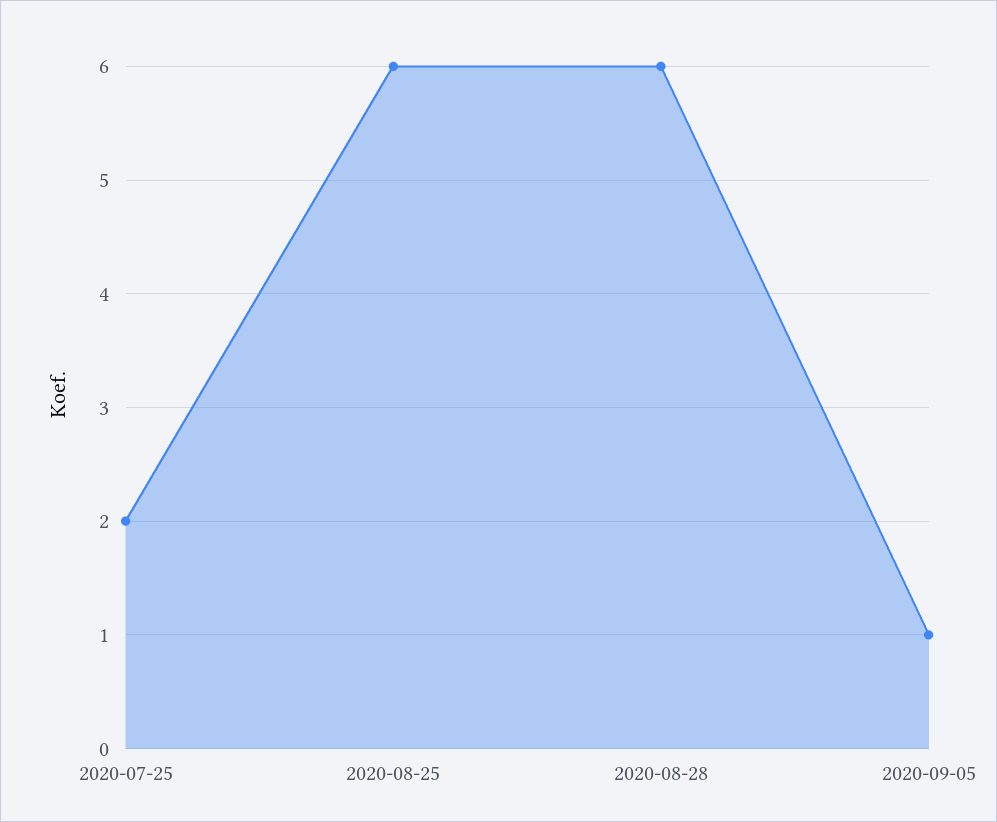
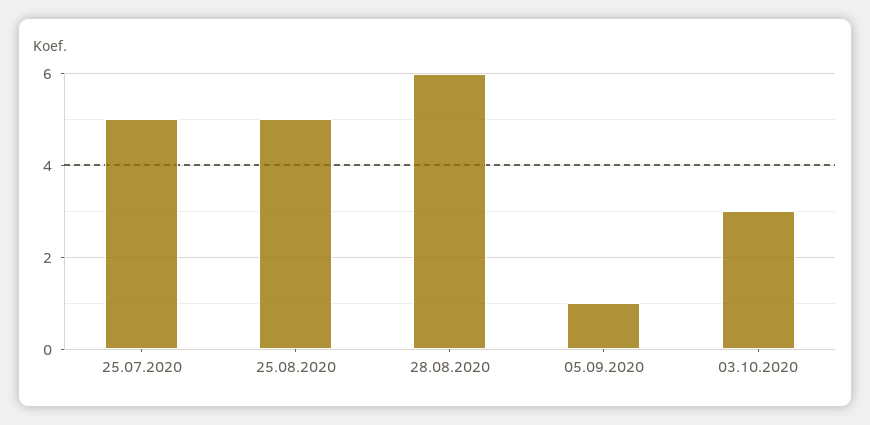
2020-07-25: 2 -> 5
2020-08-25: 6 -> 5
03.10.2020: none -> 3

